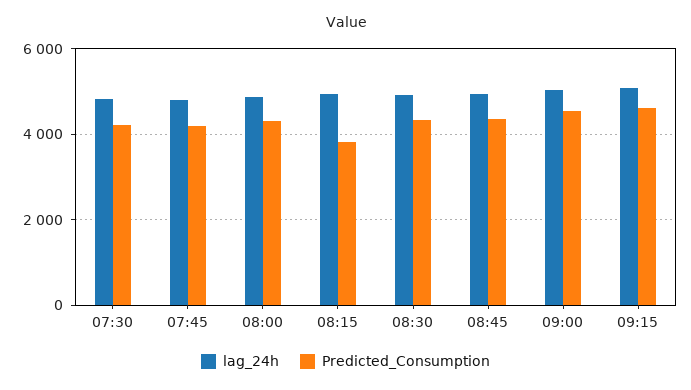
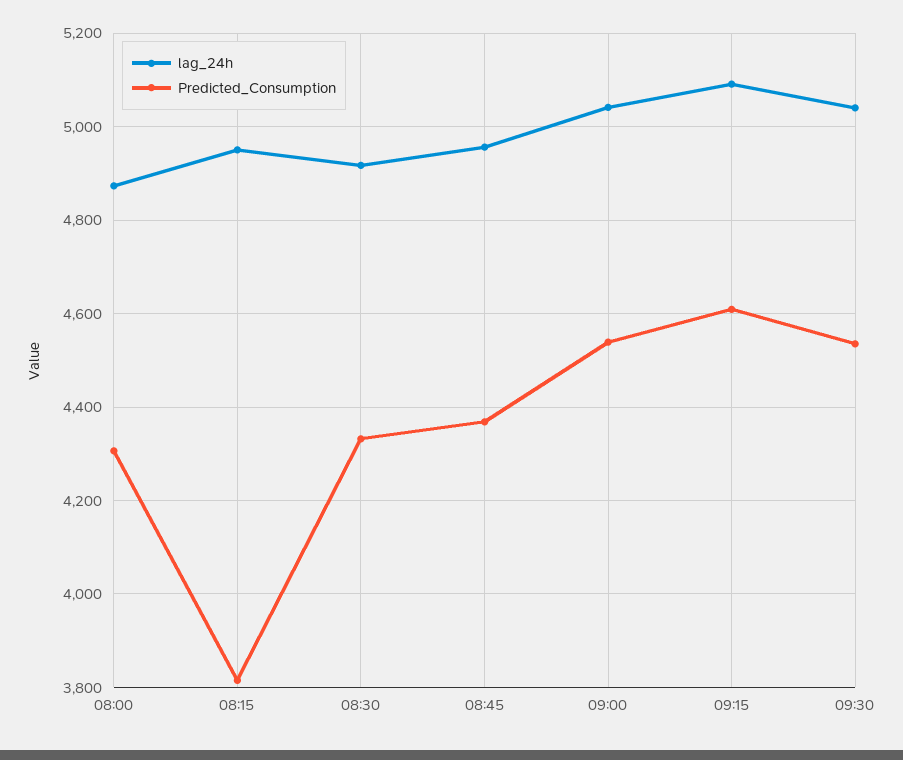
lag_24h, 07:30: 4800 -> none
Predicted_Consumption, 07:30: 4200 -> none
lag_24h, 07:45: 4800 -> none
Predicted_Consumption, 07:45: 4200 -> none
lag_24h, 09:30: none -> 5040
Predicted_Consumption, 09:30: none -> 4540

